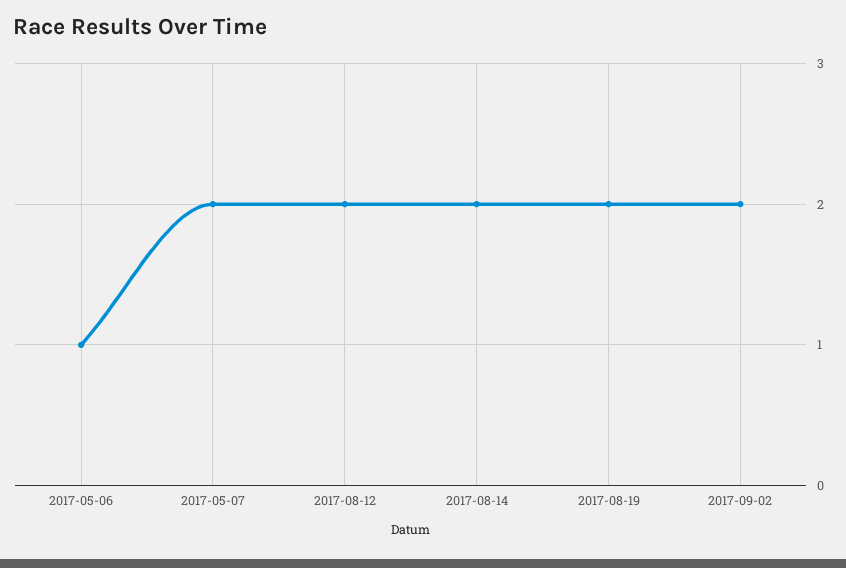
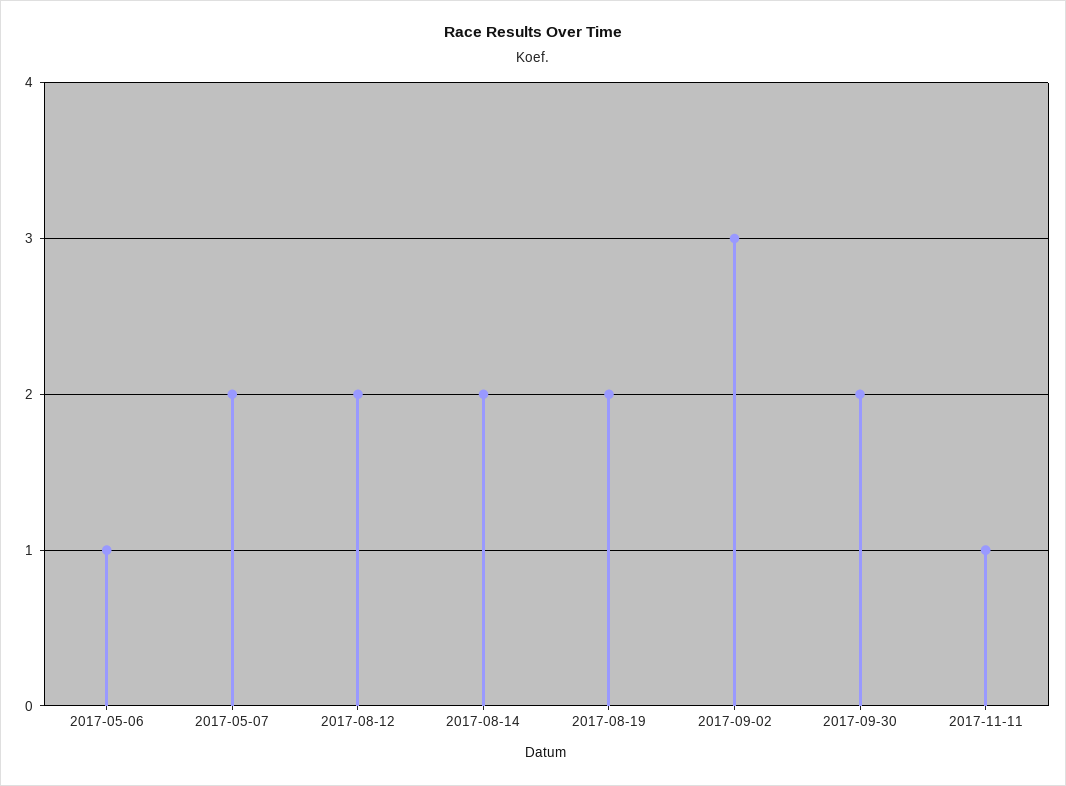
2017-09-02: 2 -> 3
2017-09-30: none -> 2
2017-11-11: none -> 1

